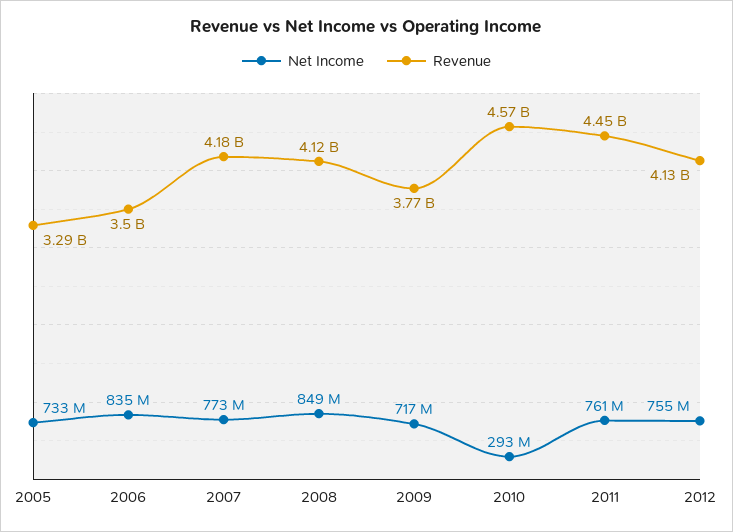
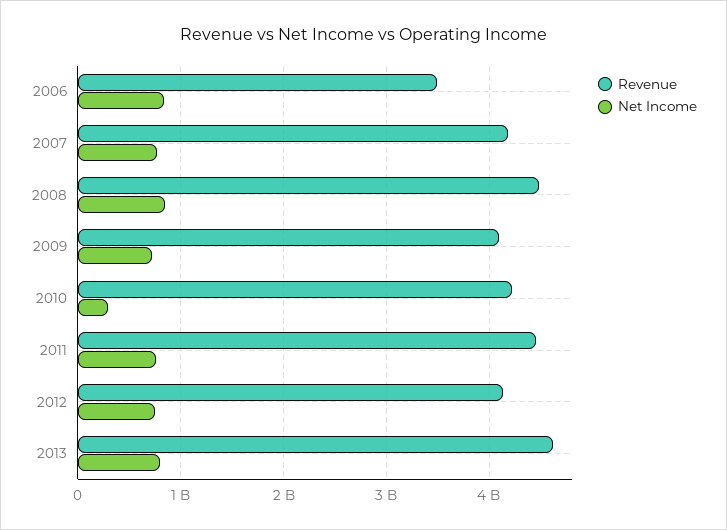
Net Income, 2005: 733000000 -> none
Revenue, 2005: 3290000000 -> none
Revenue, 2008: 4120000000 -> 4500000000
Revenue, 2009: 3770000000 -> 4100000000
Revenue, 2010: 4570000000 -> 4200000000
Revenue, 2013: none -> 4600000000
Net Income, 2013: none -> 800000000

